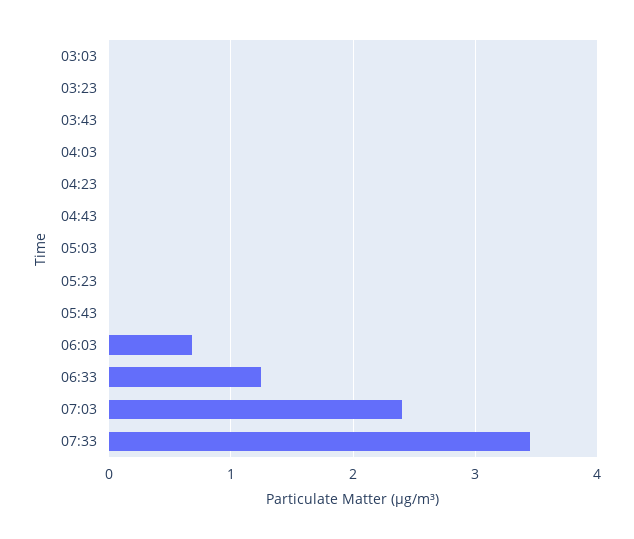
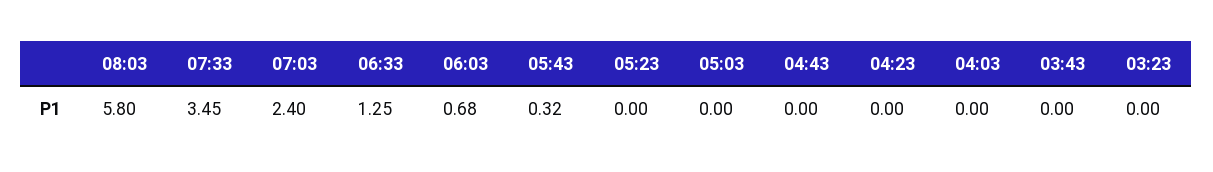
03:03: 0 -> none
05:43: 0 -> 0.32
08:03: none -> 5.8

